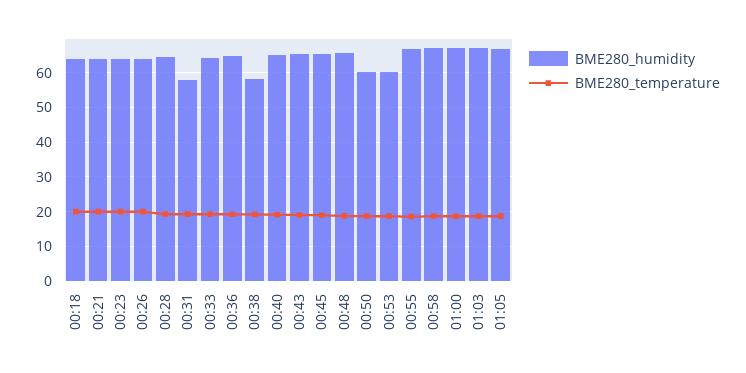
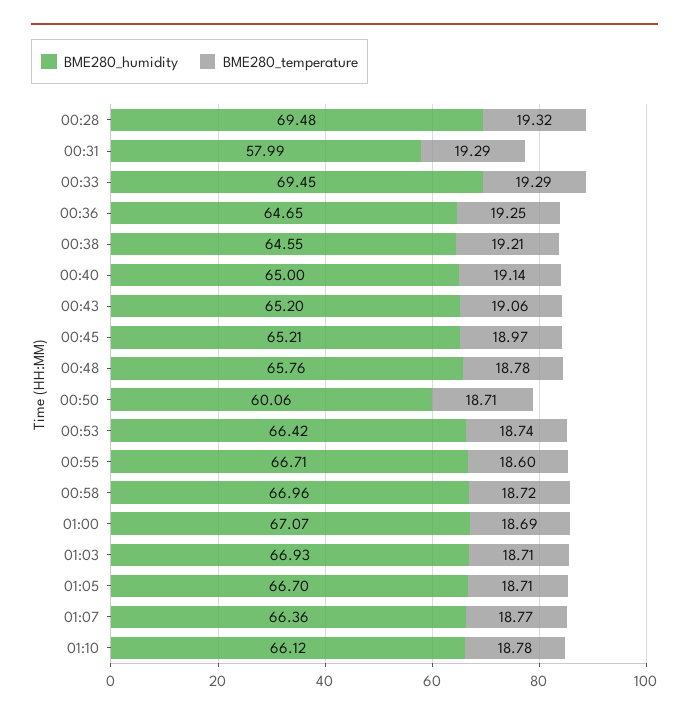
BME280_humidity, 00:18: 64 -> none
BME280_temperature, 00:18: 20 -> none
BME280_humidity, 00:21: 64 -> none
BME280_temperature, 00:21: 20 -> none
BME280_humidity, 00:23: 64 -> none
BME280_temperature, 00:23: 20 -> none
BME280_humidity, 00:26: 64 -> none
BME280_temperature, 00:26: 20 -> none
BME280_humidity, 00:28: 64 -> 69.48
BME280_humidity, 00:33: 64 -> 69.45
BME280_humidity, 00:38: 58 -> 64.55
BME280_humidity, 00:53: 60 -> 66.42
BME280_humidity, 01:07: none -> 66.36
BME280_temperature, 01:07: none -> 18.77
BME280_humidity, 01:10: none -> 66.12
BME280_temperature, 01:10: none -> 18.78

